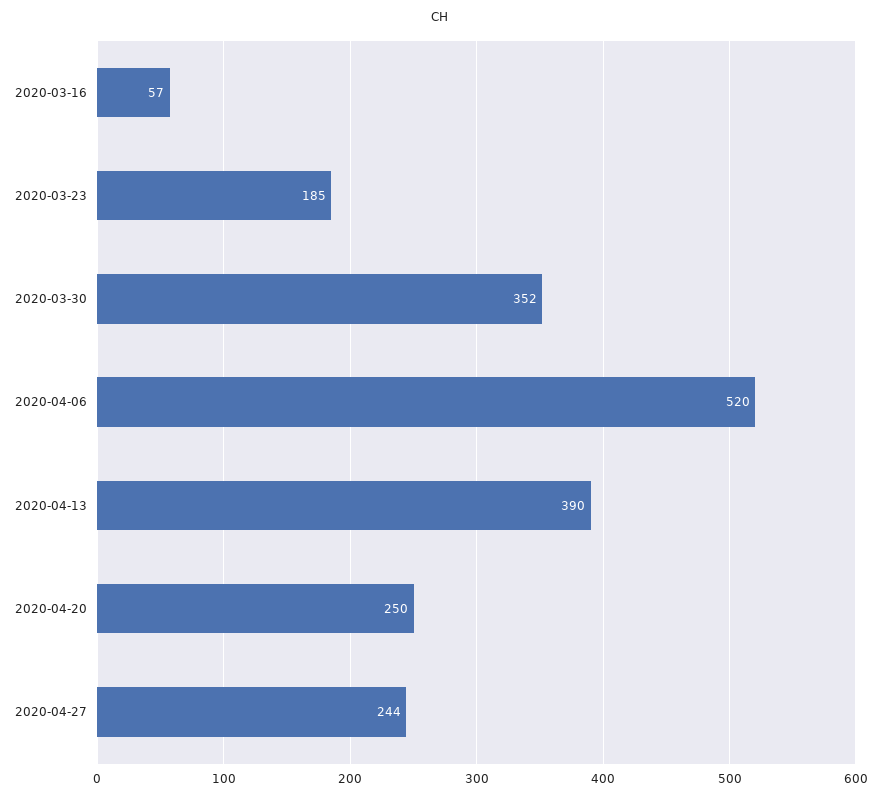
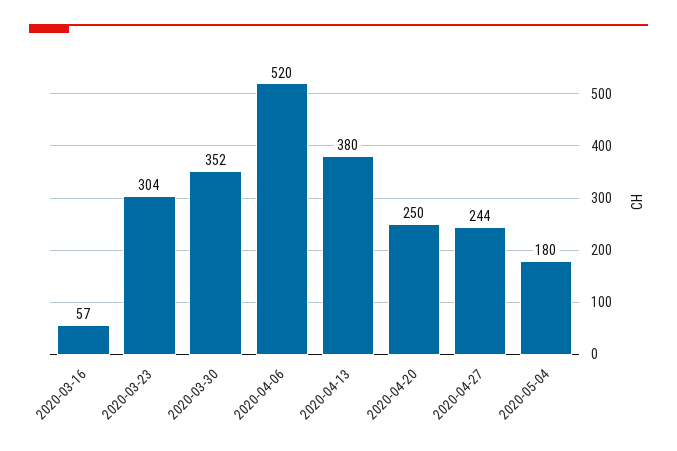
2020-03-23: 185 -> 304
2020-04-13: 390 -> 380
2020-05-04: none -> 180

